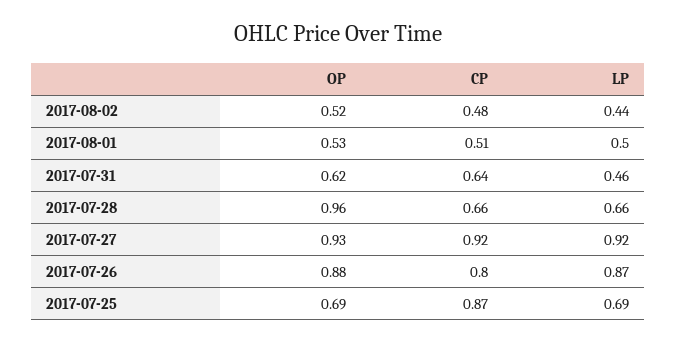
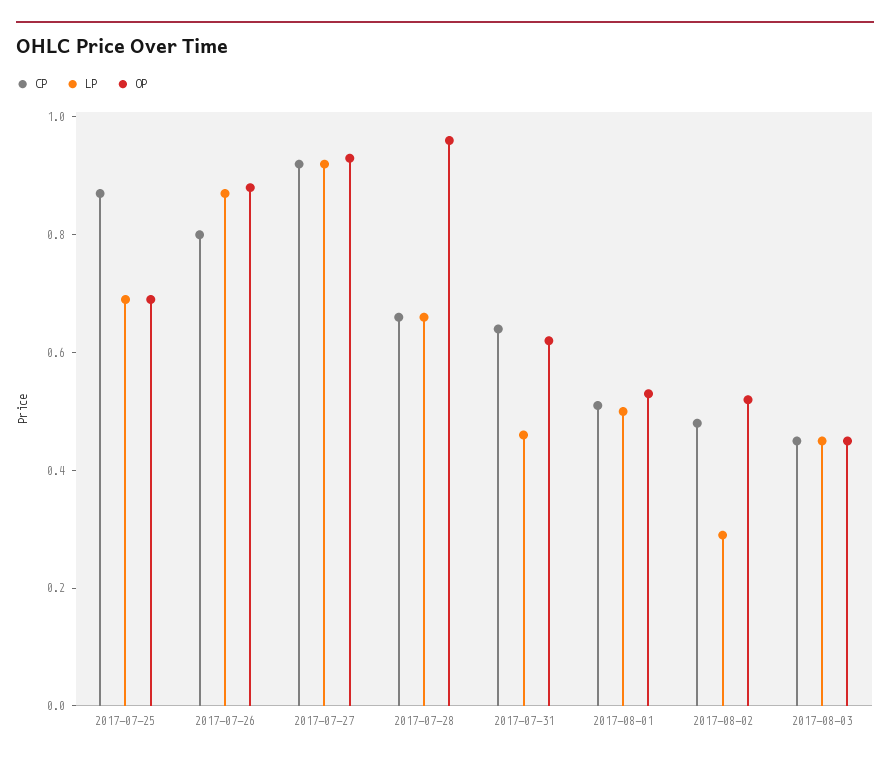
LP, 2017-08-02: 0.44 -> 0.3
CP, 2017-08-03: none -> 0.45
LP, 2017-08-03: none -> 0.45
OP, 2017-08-03: none -> 0.45

